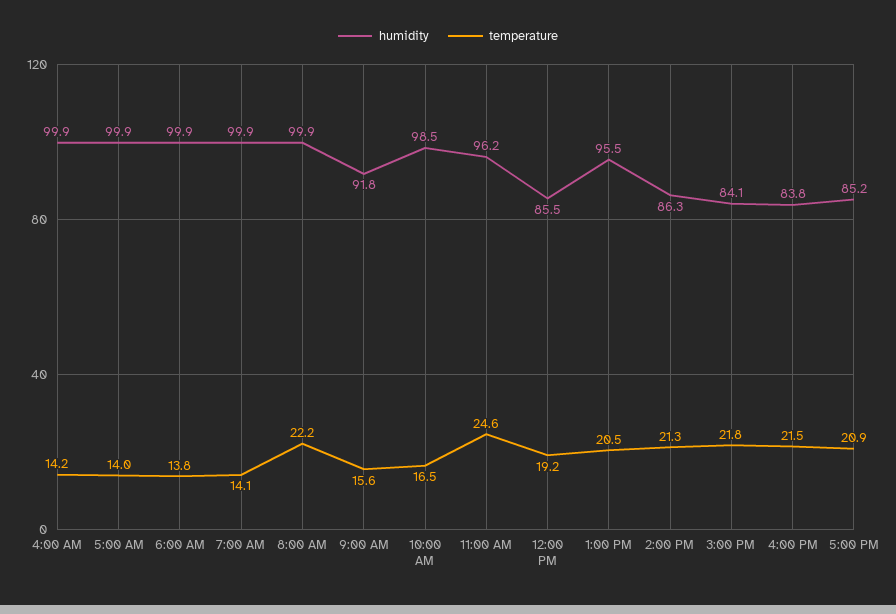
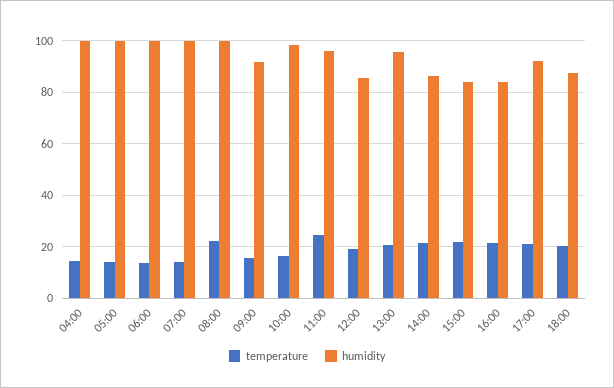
humidity, 5:00 PM: 85.2 -> 92.5
temperature, 18:00: none -> 20
humidity, 18:00: none -> 87.5

